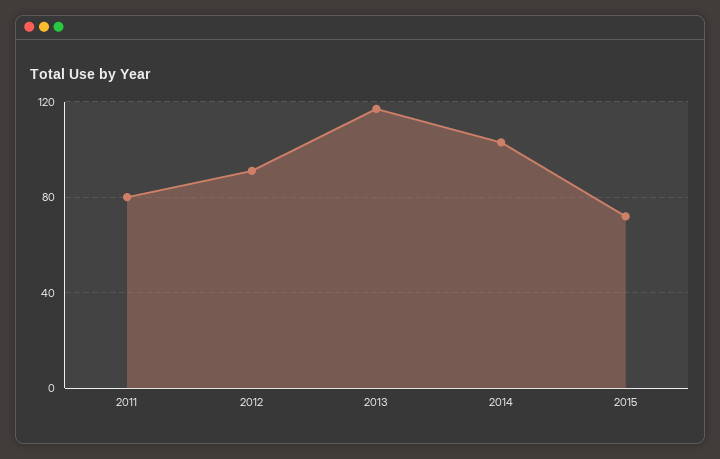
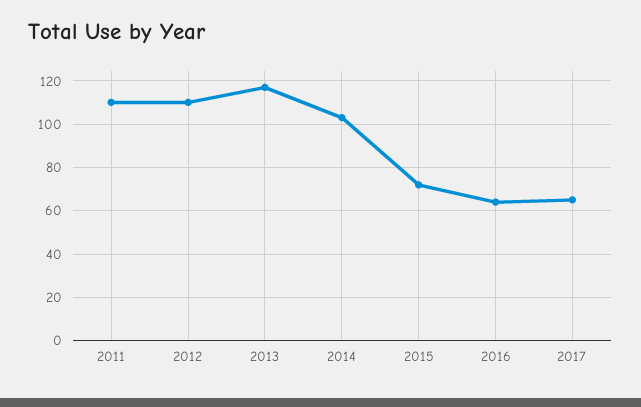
2011: 80 -> 110
2012: 90 -> 110
2016: none -> 65
2017: none -> 65

